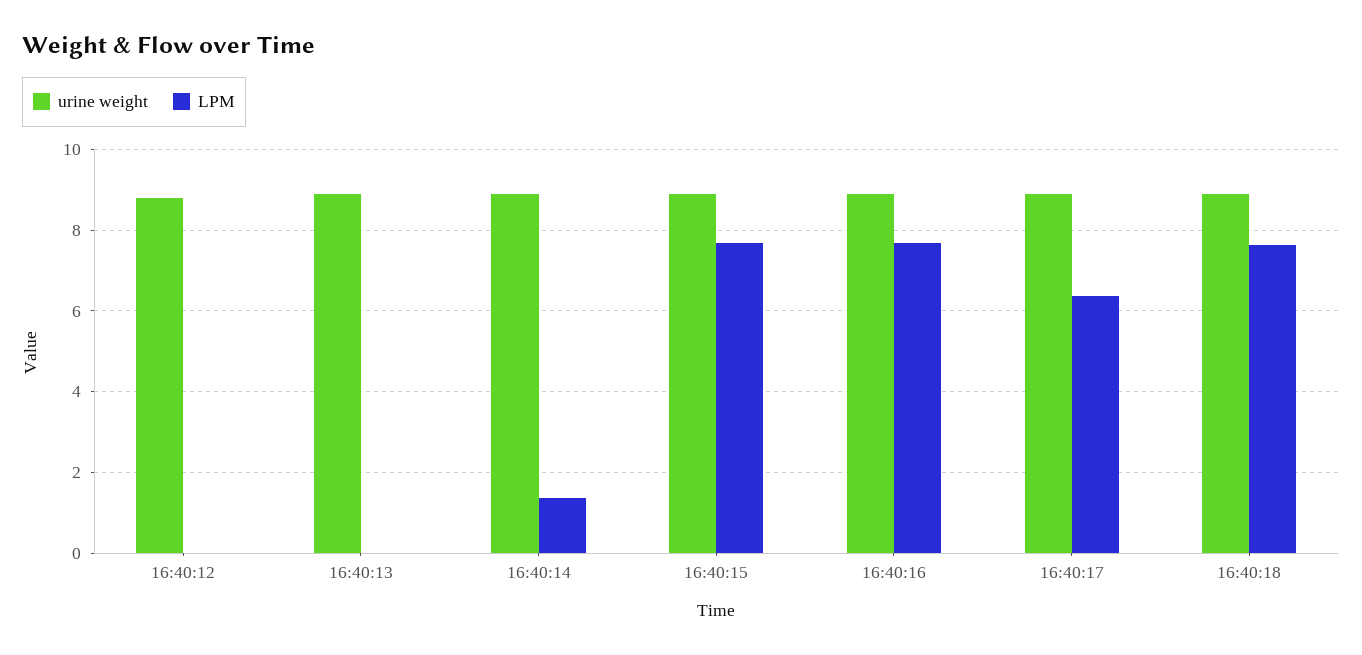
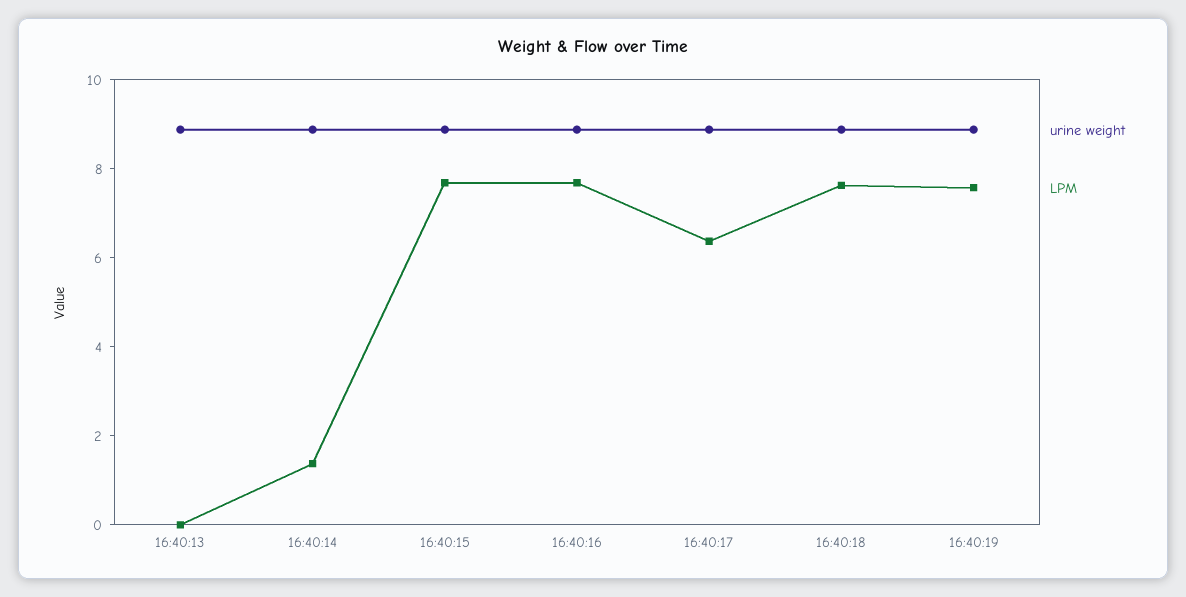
urine weight, 16:40:12: 8.8 -> none
LPM, 16:40:12: 0 -> none
urine weight, 16:40:19: none -> 9
LPM, 16:40:19: none -> 7.5

